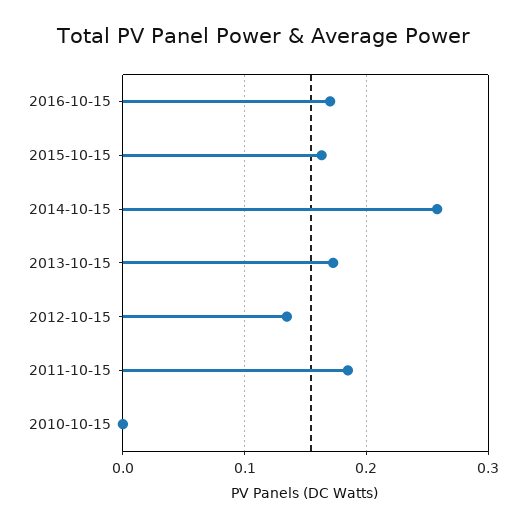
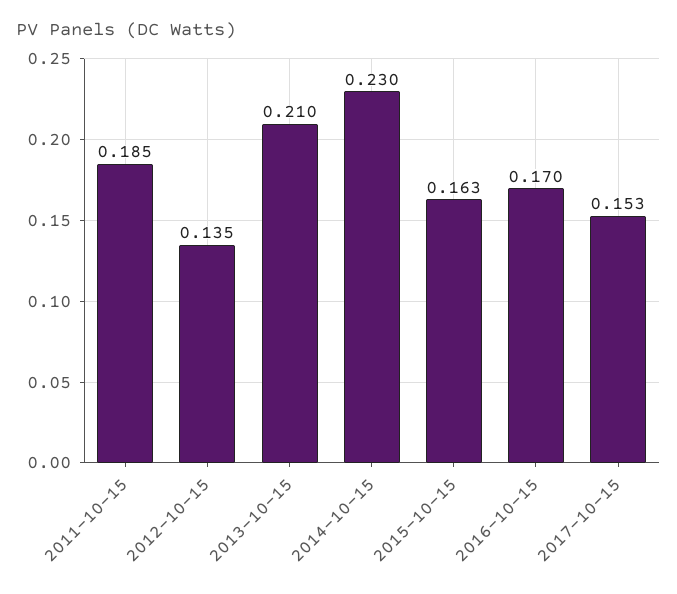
2014-10-15: 0.26 -> 0.23
2013-10-15: 0.17 -> 0.21
2010-10-15: 0 -> none
2017-10-15: none -> 0.153

